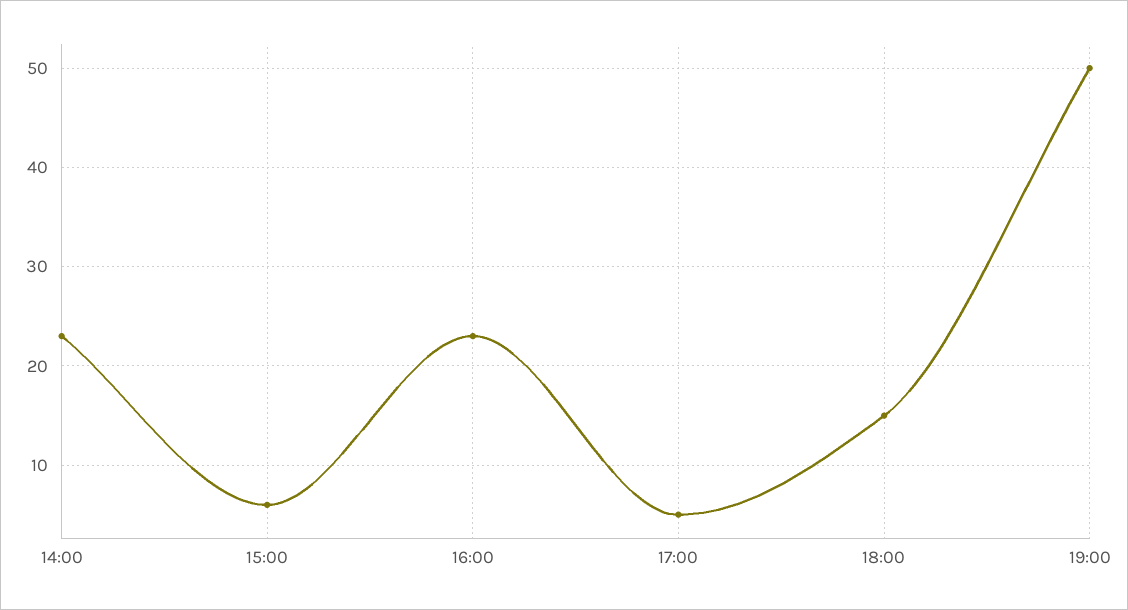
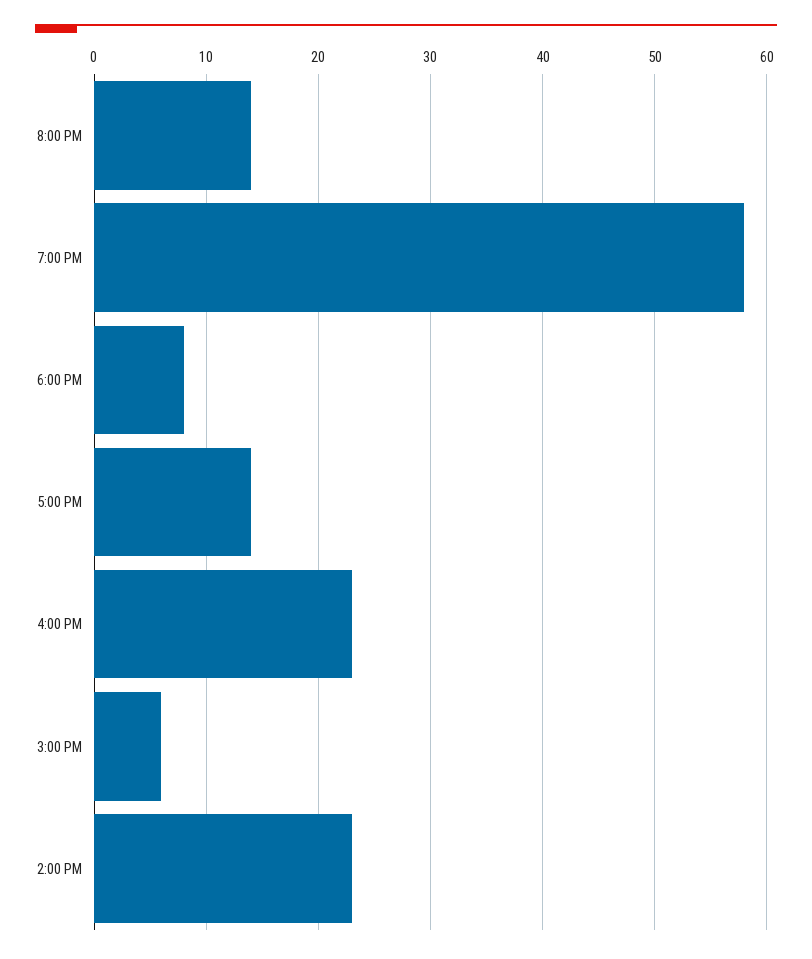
17:00: 5 -> 14
18:00: 15 -> 8
19:00: 50 -> 58
8:00 PM: none -> 14

